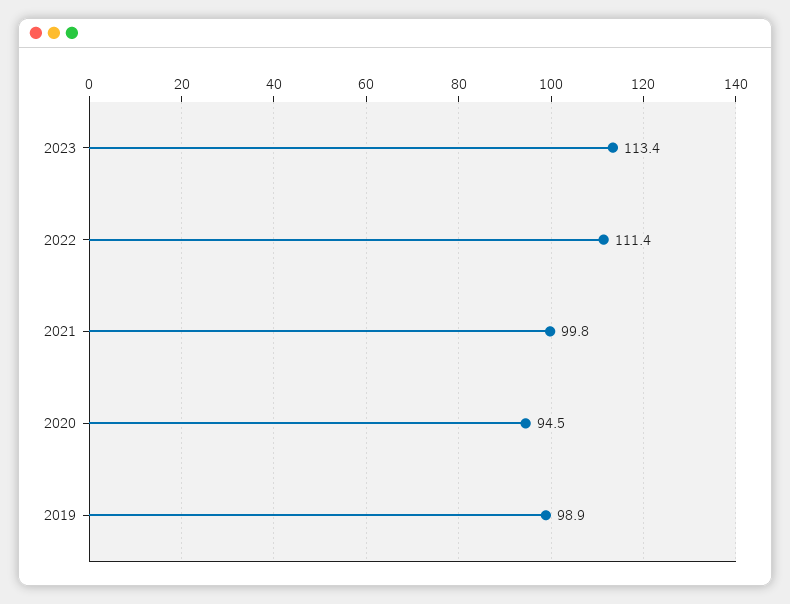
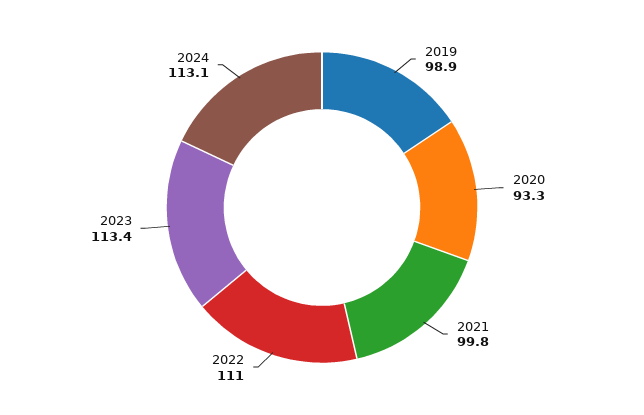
2022: 111.4 -> 111
2020: 94.5 -> 93.3
2024: none -> 113.1

